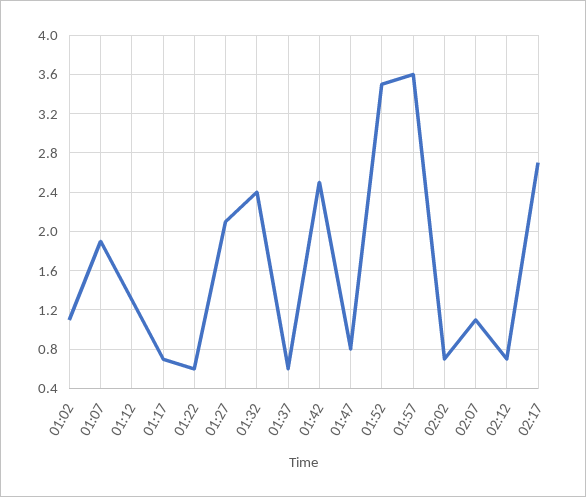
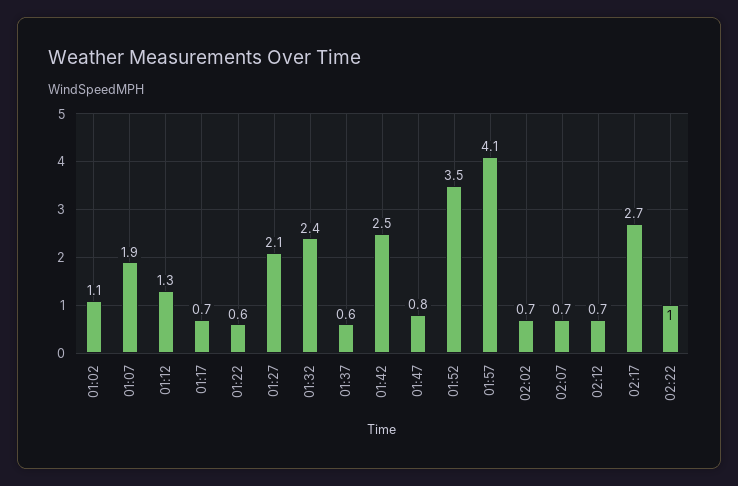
01:57: 3.6 -> 4.1
02:07: 1.1 -> 0.7
02:22: none -> 1

